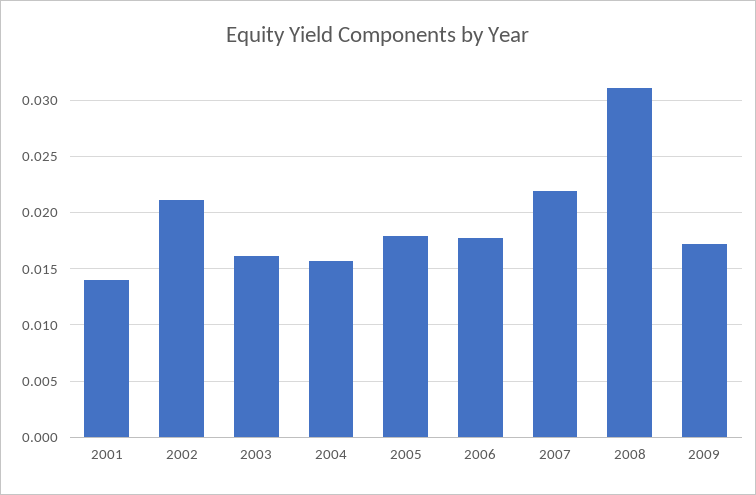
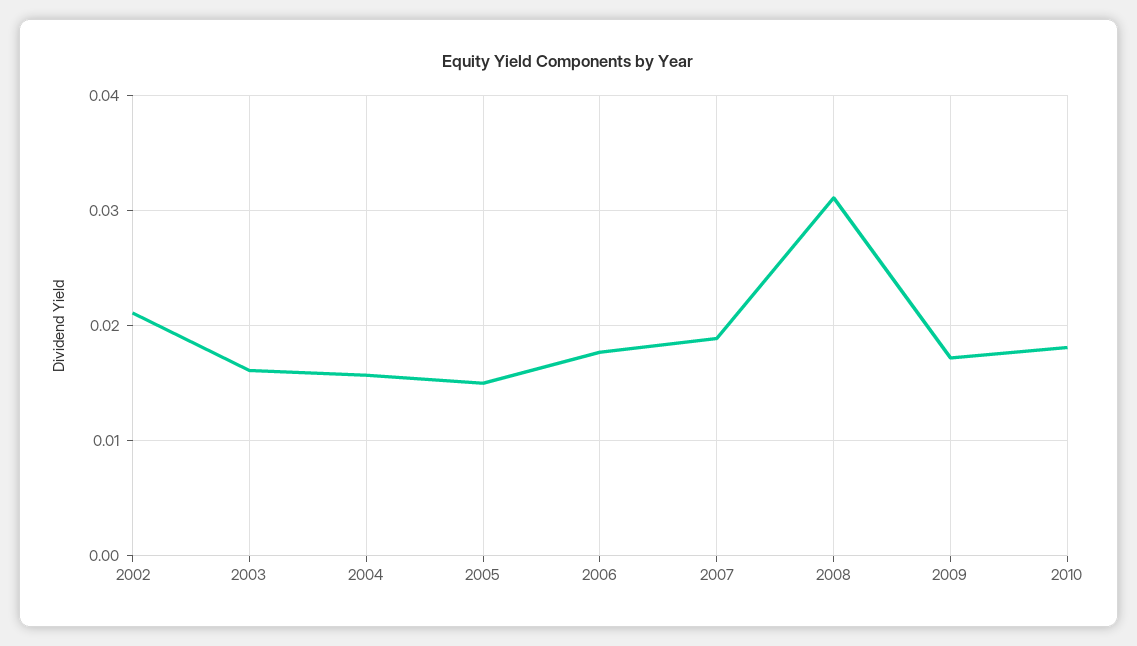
2001: 0.014 -> none
2005: 0.018 -> 0.015
2007: 0.022 -> 0.019
2010: none -> 0.018

